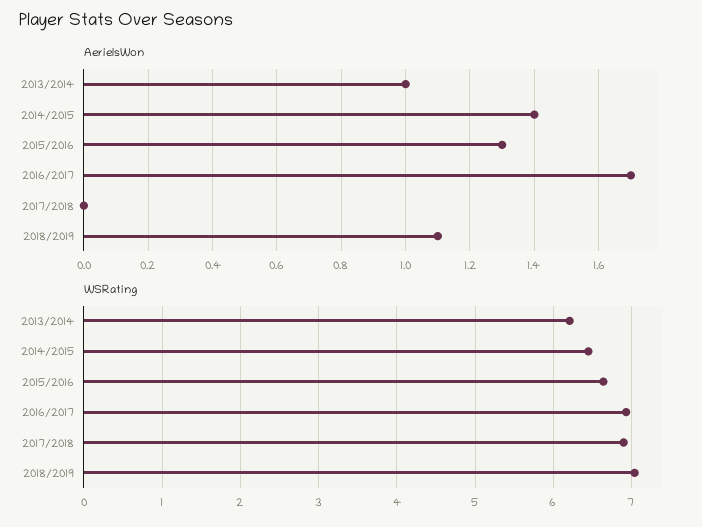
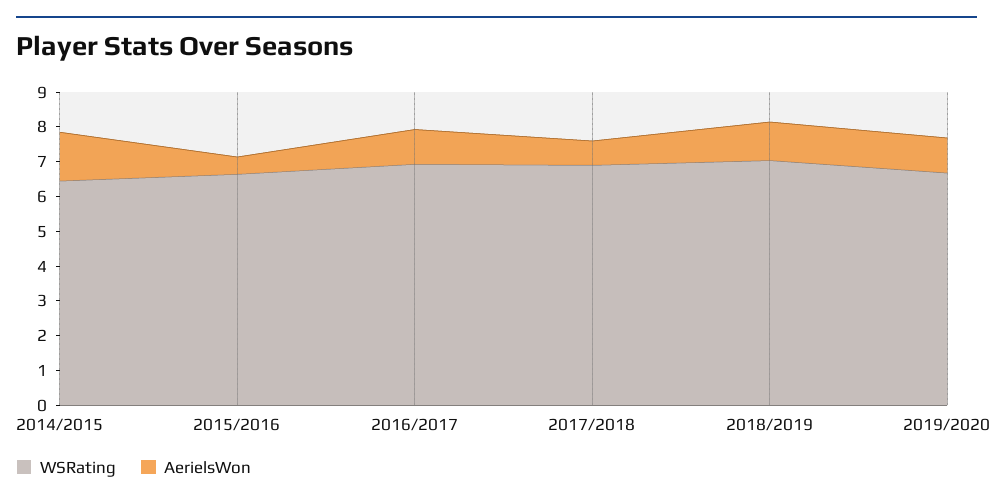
AerielsWon, 2013/2014: 1 -> none
AerielsWon, 2015/2016: 1.3 -> 0.5
AerielsWon, 2016/2017: 1.7 -> 1
AerielsWon, 2017/2018: 0 -> 0.75
WSRating, 2013/2014: 6.2 -> none
WSRating, 2019/2020: none -> 6.75
AerielsWon, 2019/2020: none -> 1

